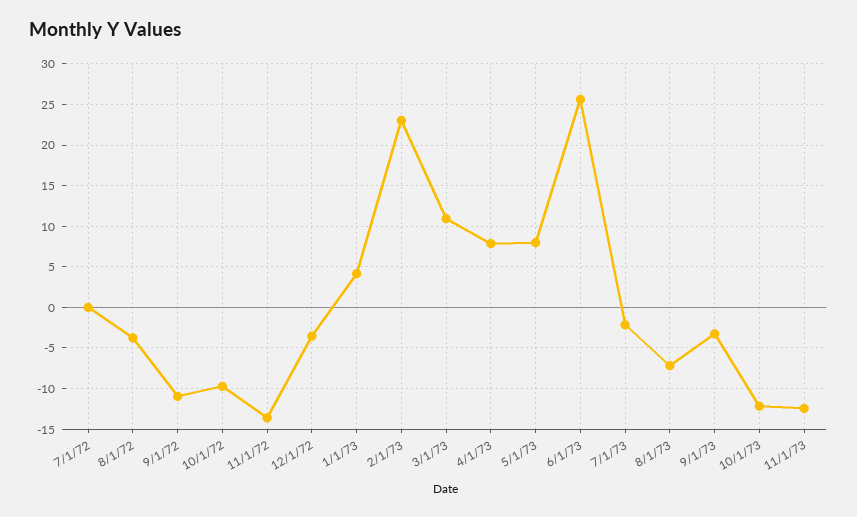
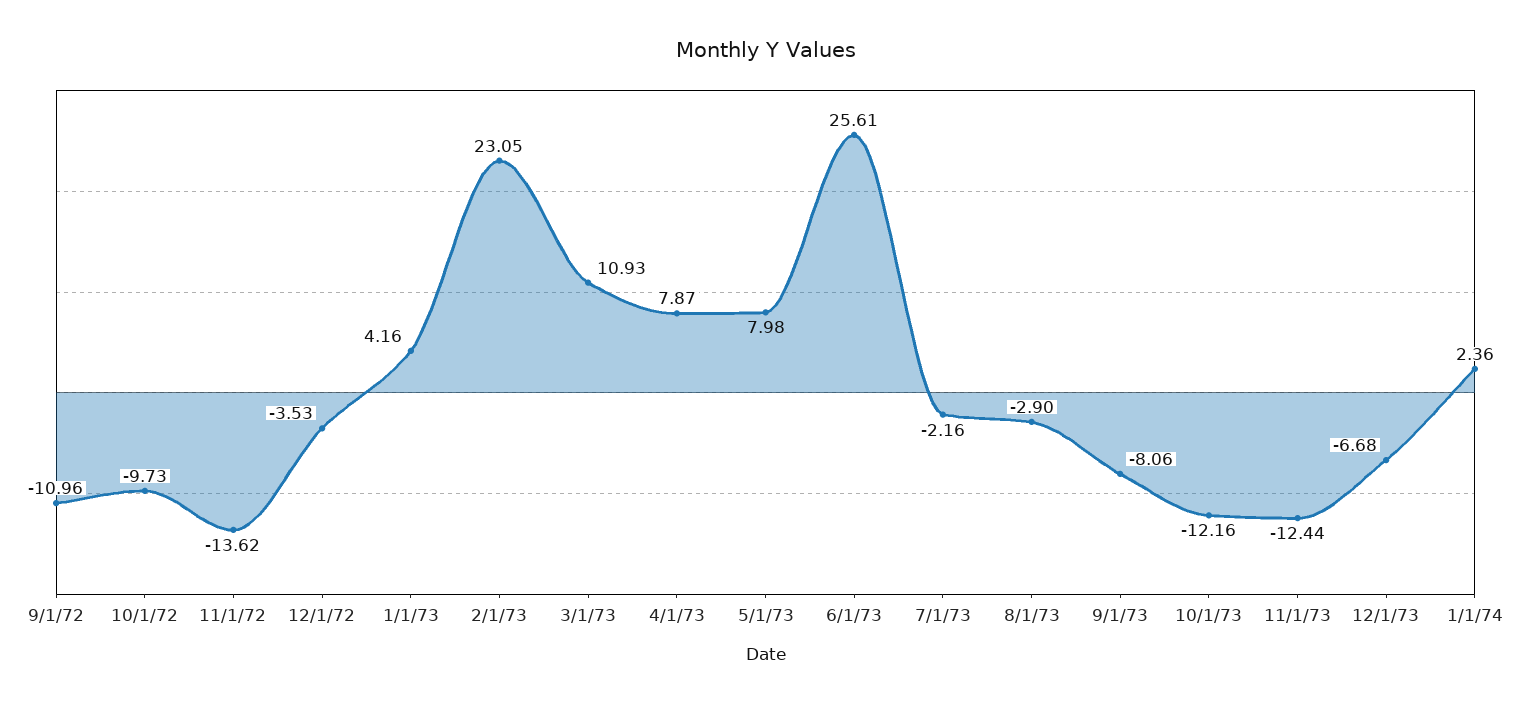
7/1/72: 0 -> none
8/1/72: -4 -> none
8/1/73: -7 -> -2.9
9/1/73: -3 -> -8.06
12/1/73: none -> -6.68
1/1/74: none -> 2.36

